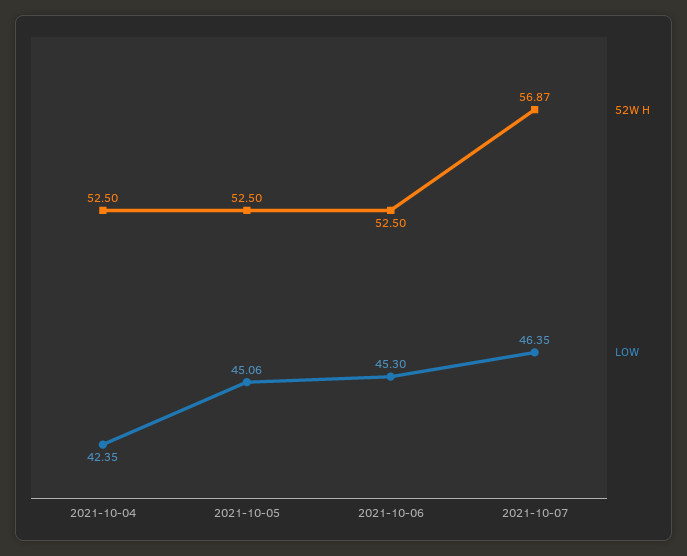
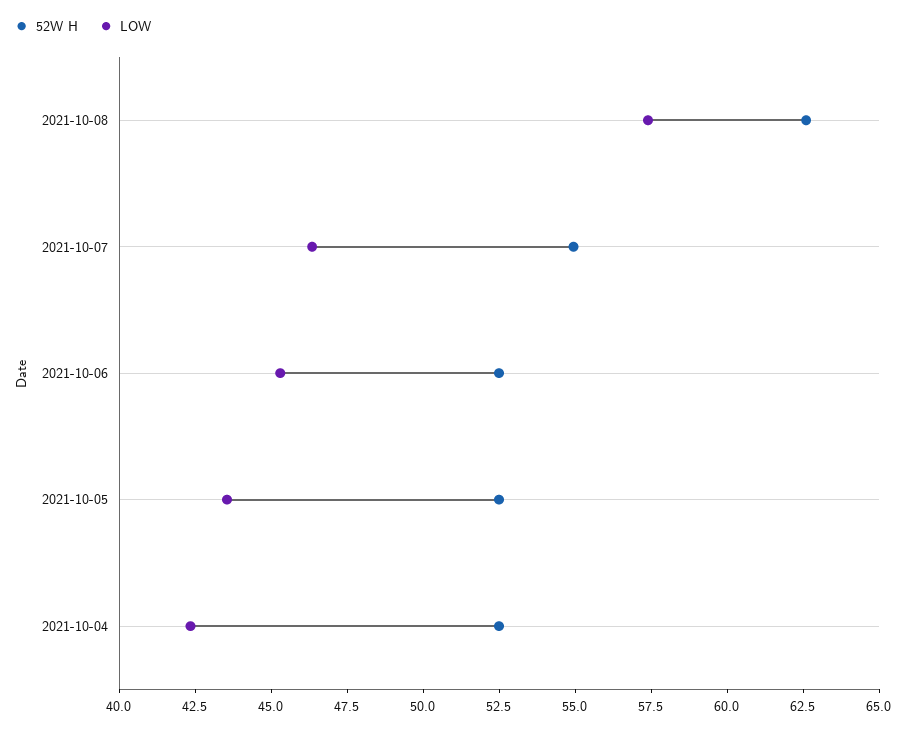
LOW, 2021-10-05: 45.06 -> 43.5
52W H, 2021-10-07: 56.87 -> 55
52W H, 2021-10-08: none -> 62.5
LOW, 2021-10-08: none -> 57.5

